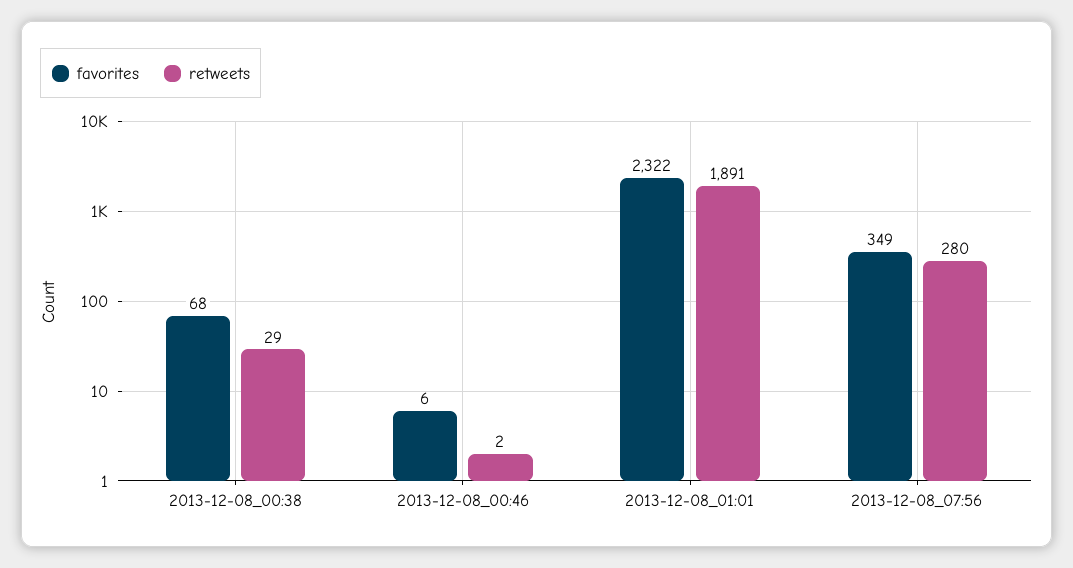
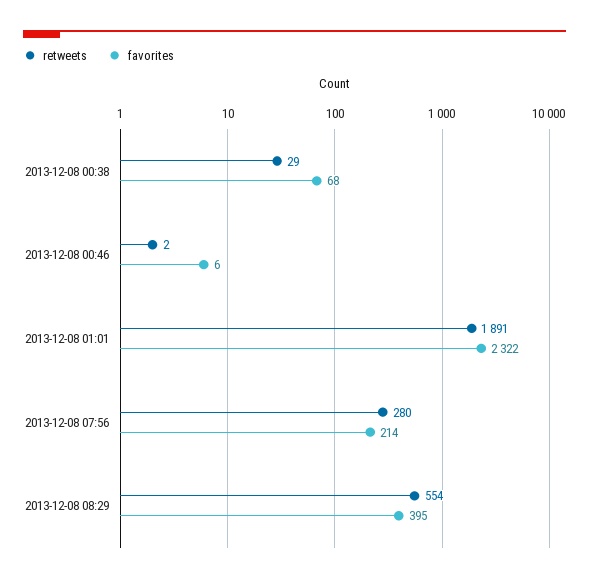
favorites, 2013-12-08_07:56: 349 -> 214
retweets, 2013-12-08 08:29: none -> 554
favorites, 2013-12-08 08:29: none -> 395

